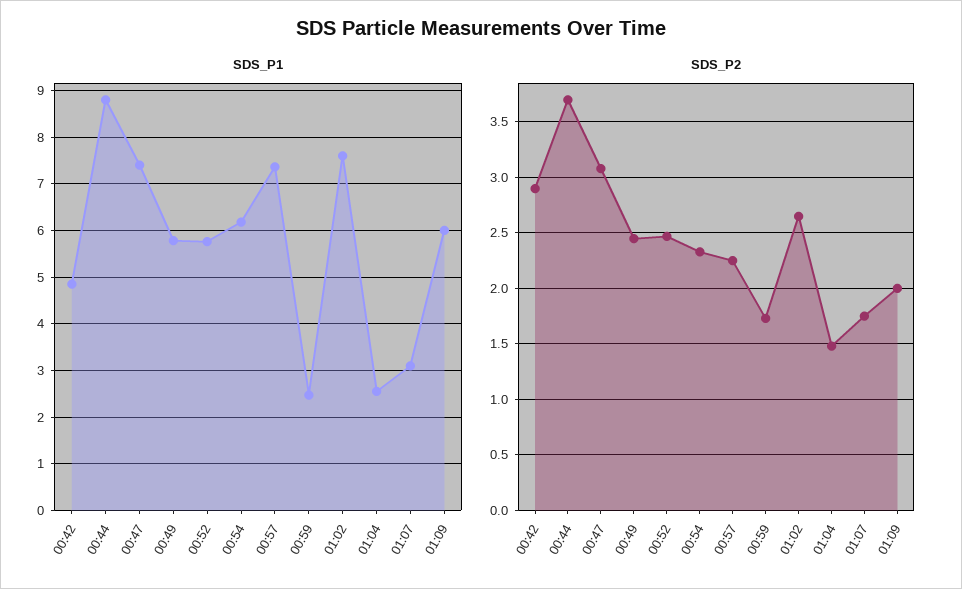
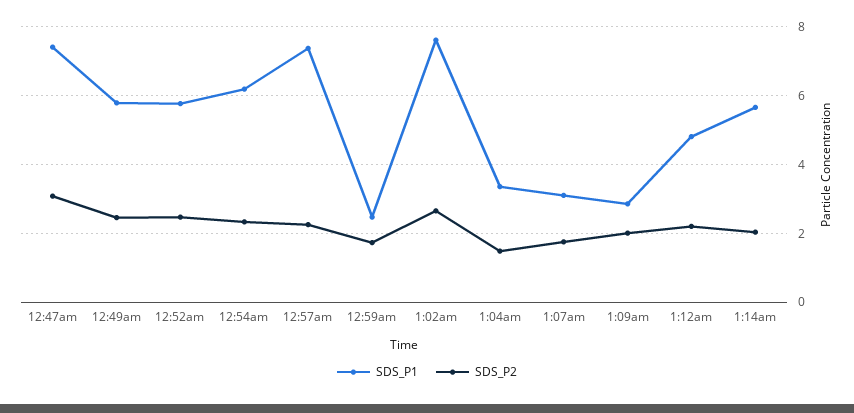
SDS_P1, 00:42: 4.8 -> none
SDS_P1, 00:44: 8.8 -> none
SDS_P1, 01:04: 2.6 -> 3.4
SDS_P1, 01:09: 6 -> 2.8
SDS_P2, 00:42: 2.9 -> none
SDS_P2, 00:44: 3.7 -> none
SDS_P1, 1:12am: none -> 4.8
SDS_P2, 1:12am: none -> 2.2
SDS_P1, 1:14am: none -> 5.6
SDS_P2, 1:14am: none -> 2

